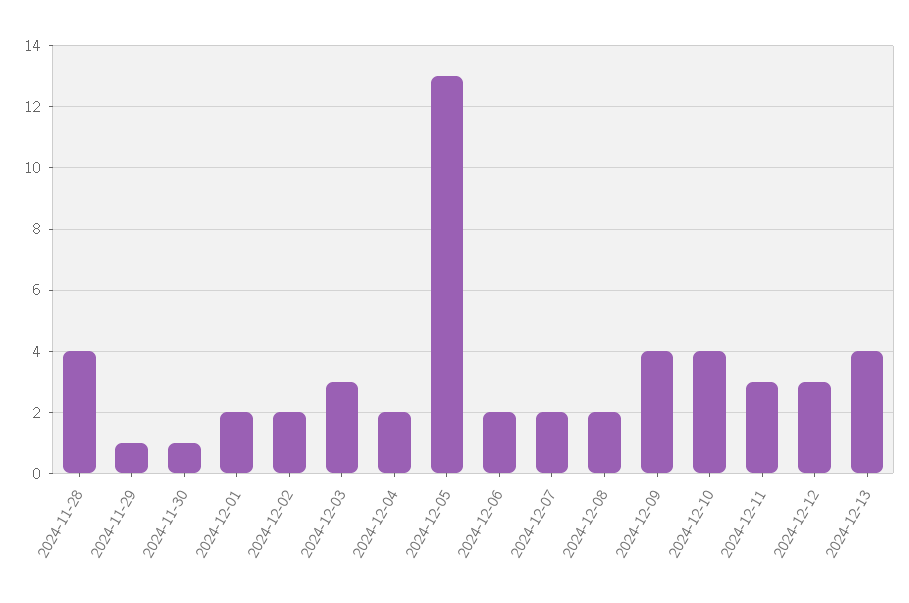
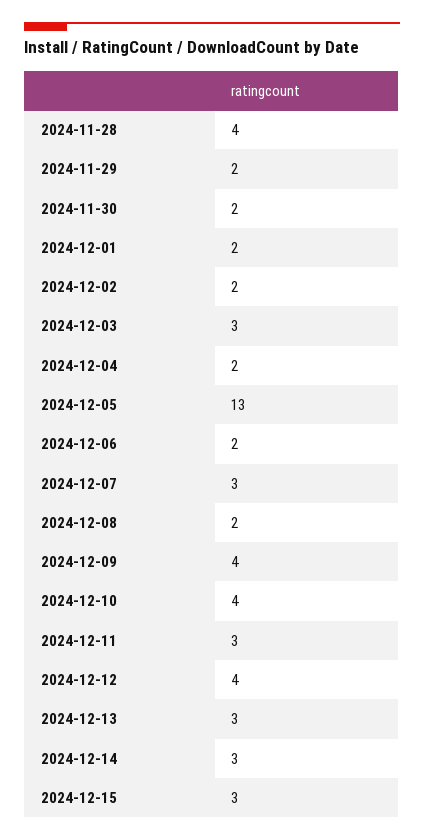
2024-11-29: 1 -> 2
2024-11-30: 1 -> 2
2024-12-07: 2 -> 3
2024-12-12: 3 -> 4
2024-12-13: 4 -> 3
2024-12-14: none -> 3
2024-12-15: none -> 3

